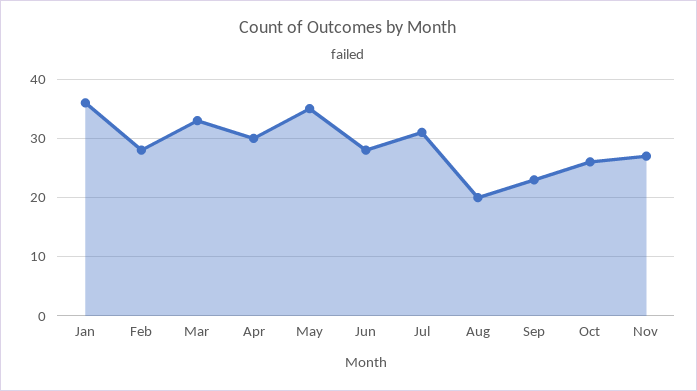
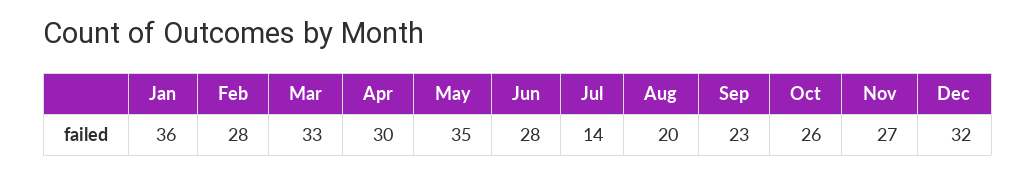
Jul: 30 -> 14
Dec: none -> 32

